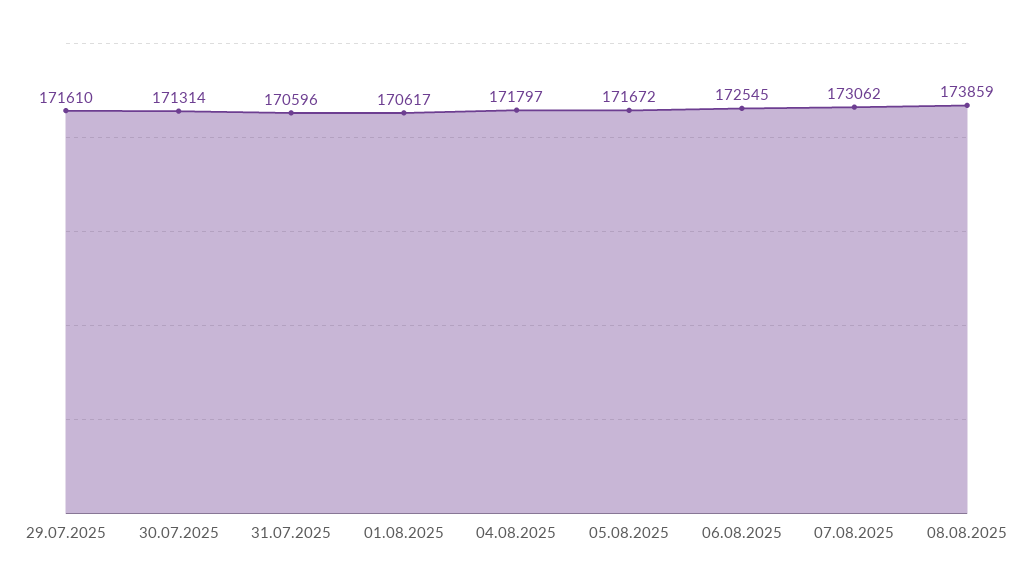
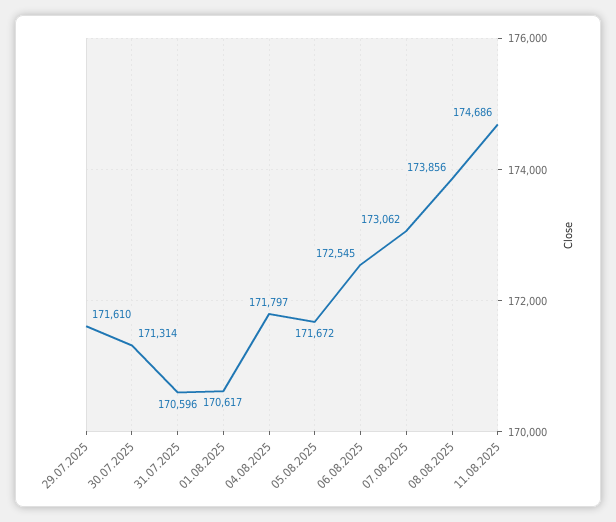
08.08.2025: 173859 -> 173856
11.08.2025: none -> 174686

